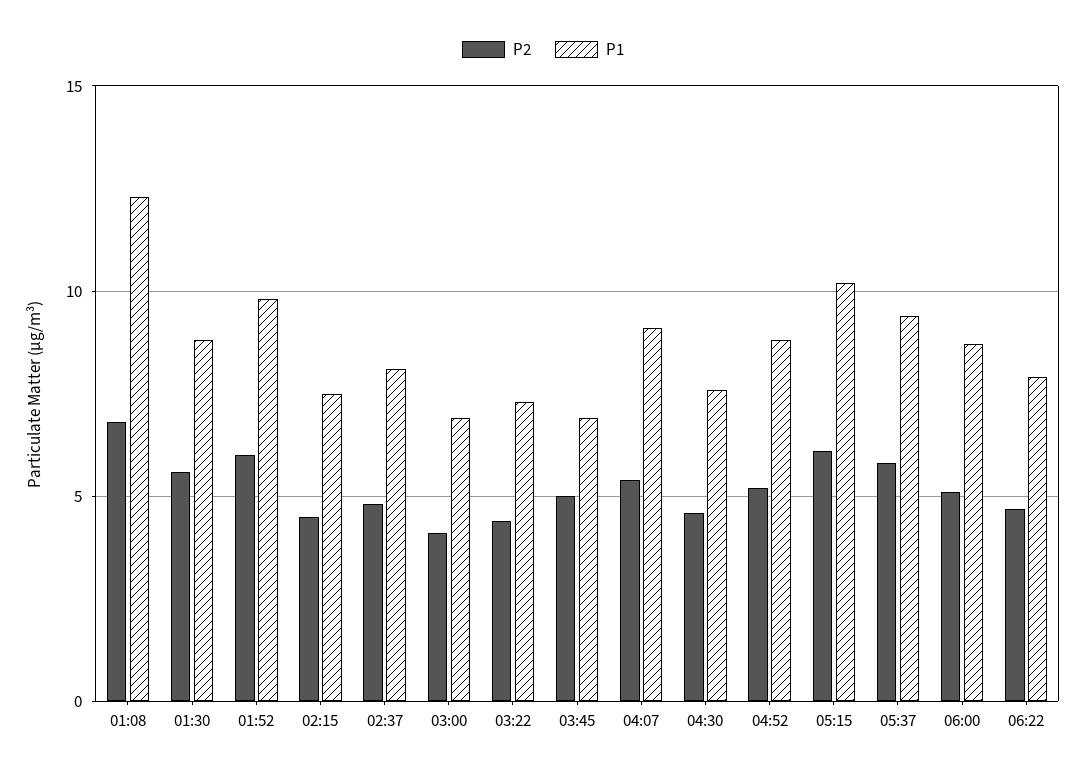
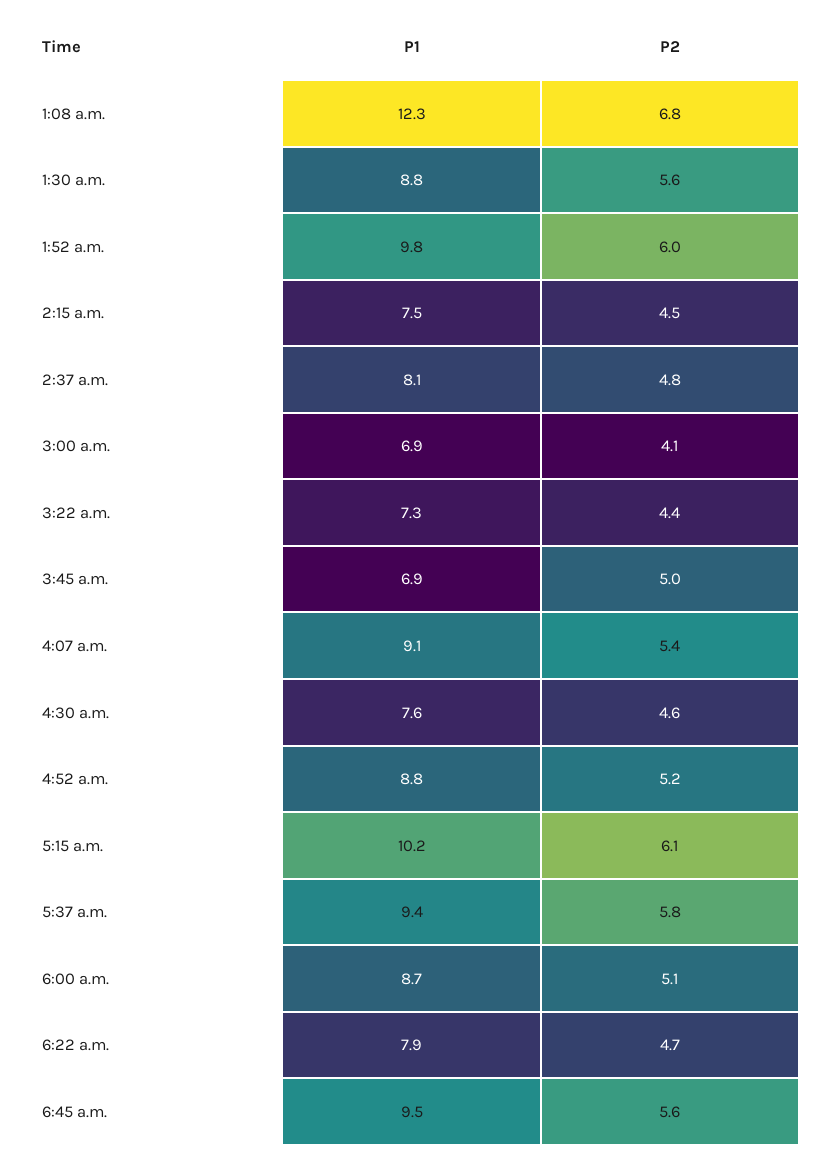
P1, 6:45 a.m.: none -> 9.5
P2, 6:45 a.m.: none -> 5.6

